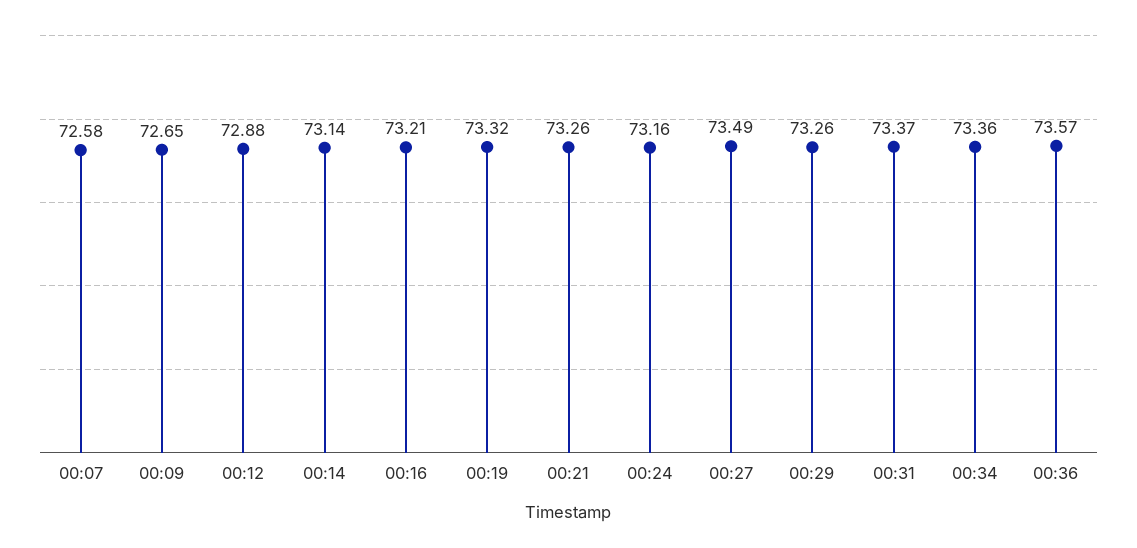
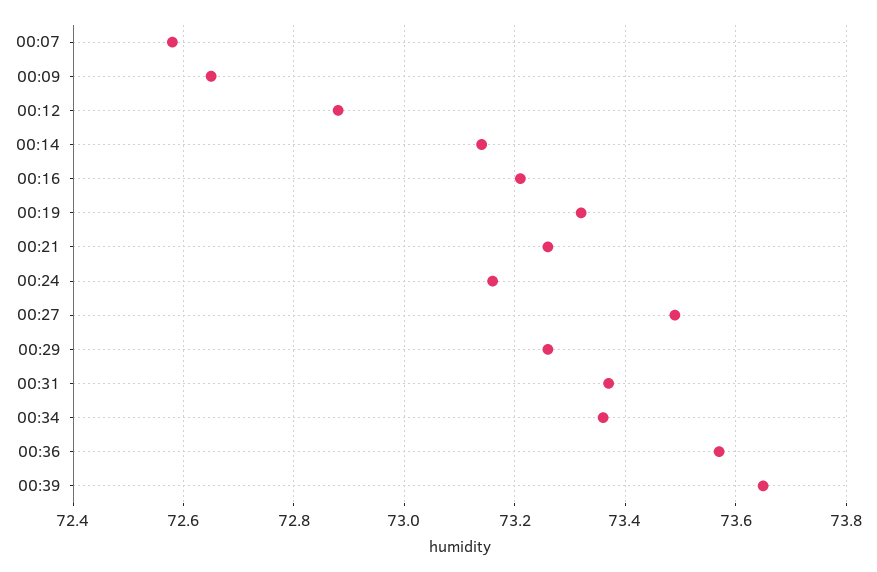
00:39: none -> 73.65

